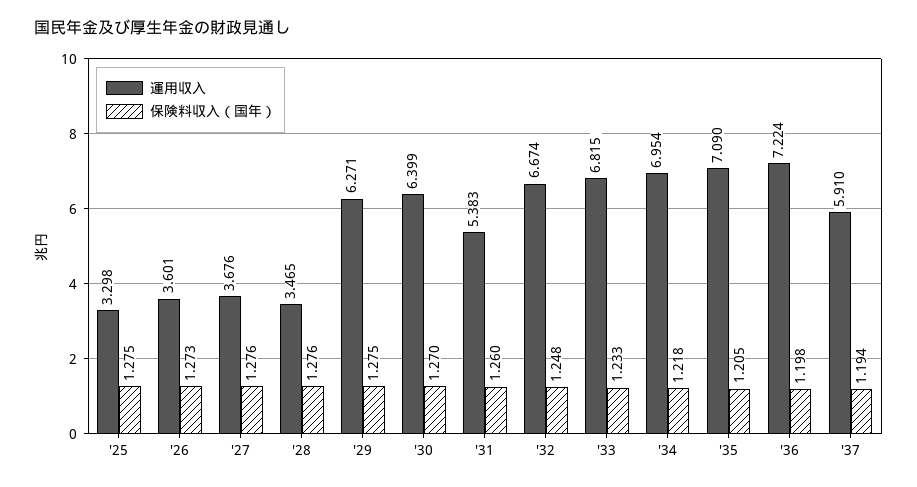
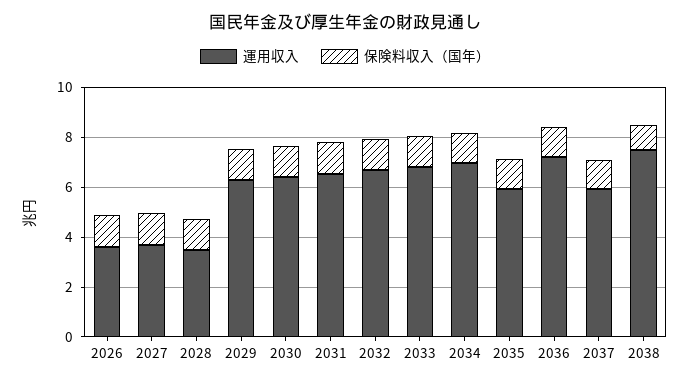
運用収入, '25: 3.298 -> none
保険料収入（国年）, '25: 1.275 -> none
運用収入, '31: 5.383 -> 6.5
運用収入, '35: 7.09 -> 6
運用収入, 2038: none -> 7.5
保険料収入（国年）, 2038: none -> 1

